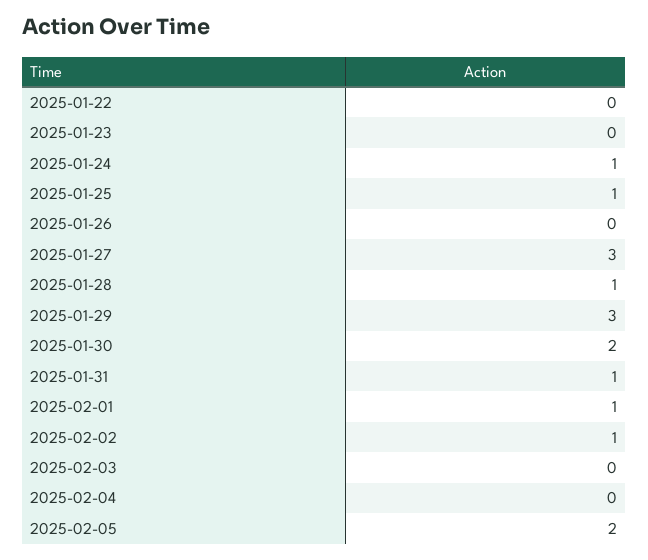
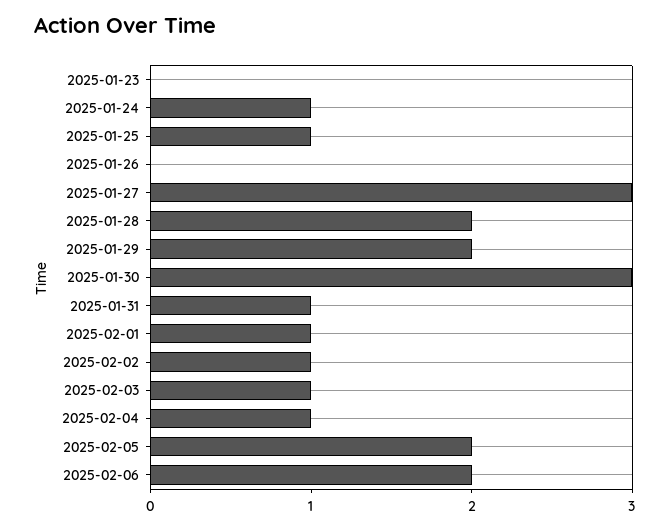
2025-01-22: 0 -> none
2025-01-28: 1 -> 2
2025-01-29: 3 -> 2
2025-01-30: 2 -> 3
2025-02-03: 0 -> 1
2025-02-04: 0 -> 1
2025-02-06: none -> 2

